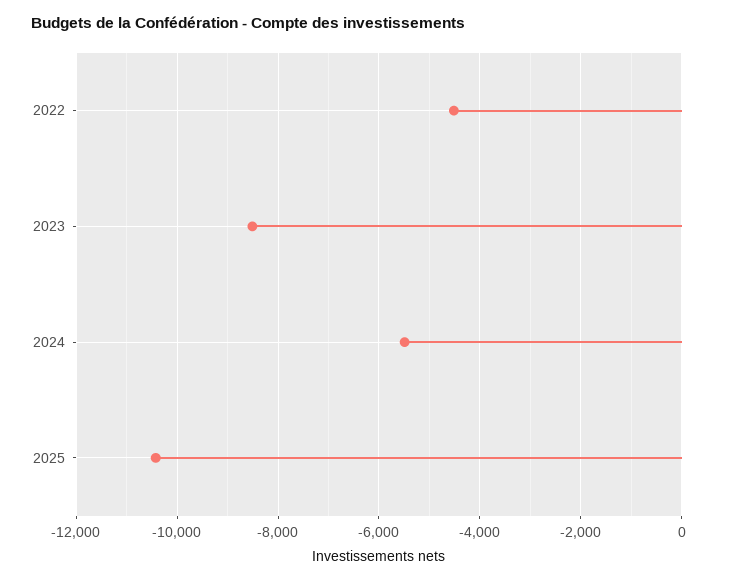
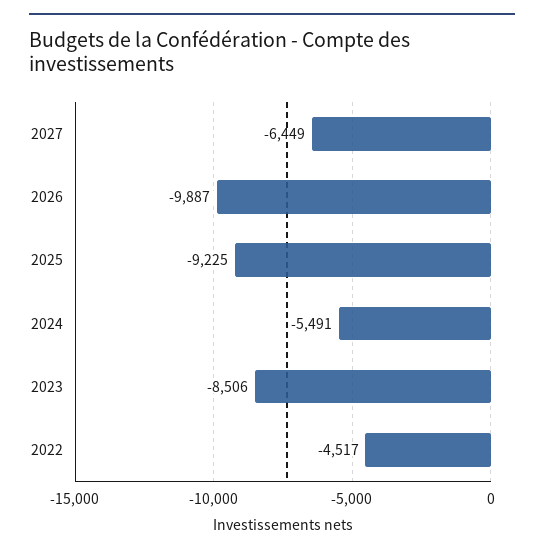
2025: -10400 -> -9225
2027: none -> -6449
2026: none -> -9887

